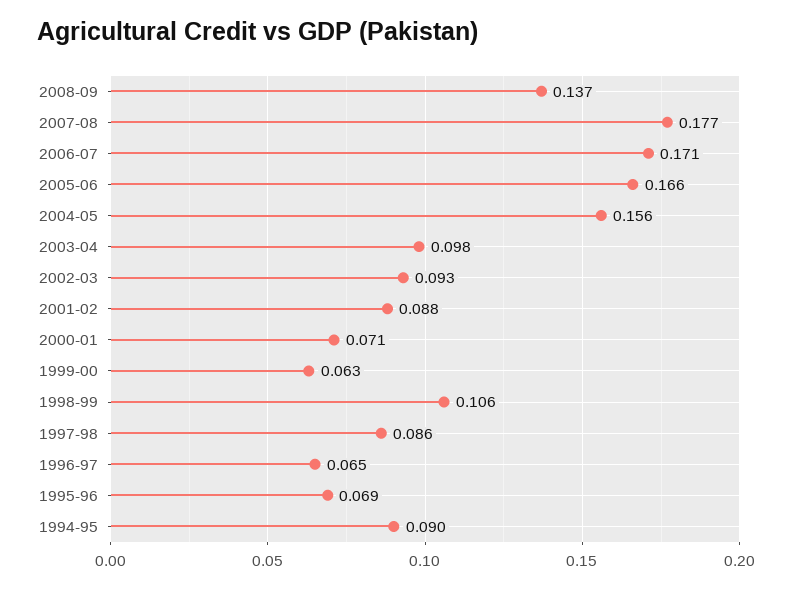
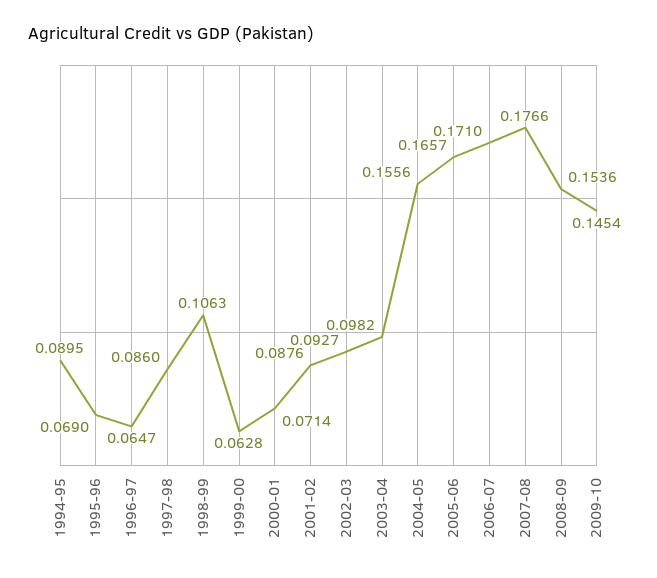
2008-09: 0.137 -> 0.1536
2009-10: none -> 0.1454

